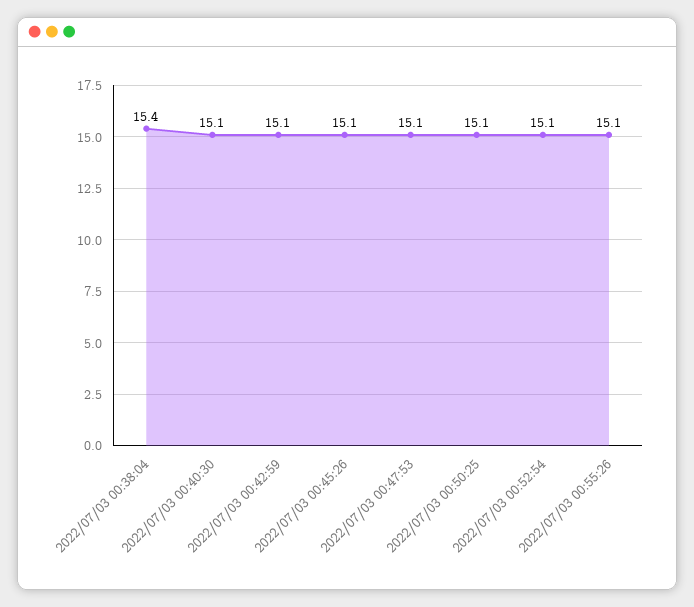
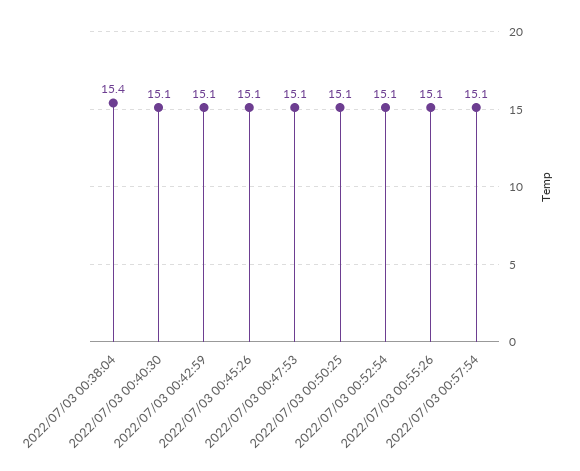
2022/07/03 00:57:54: none -> 15.1

